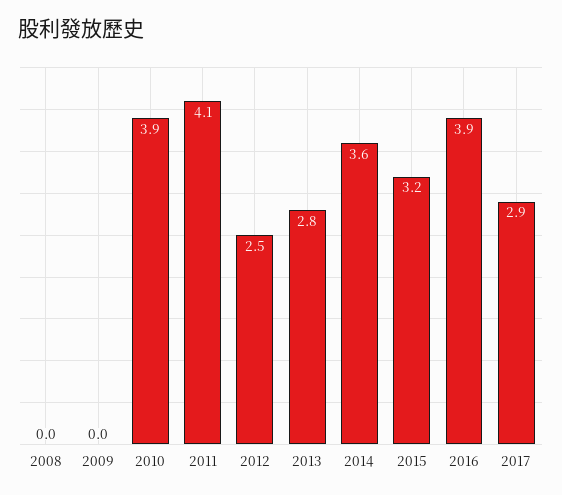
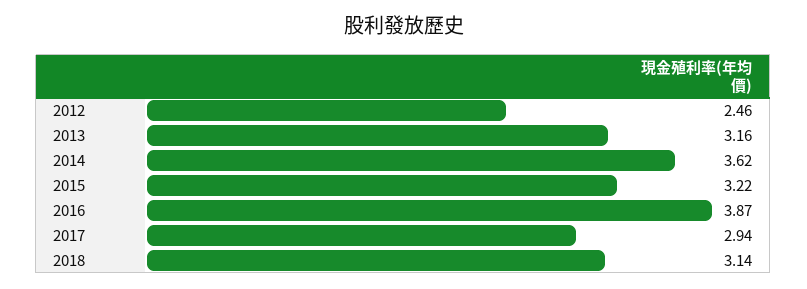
2008: 0 -> none
2009: 0 -> none
2010: 3.9 -> none
2011: 4.1 -> none
2013: 2.8 -> 3.16
2018: none -> 3.14

